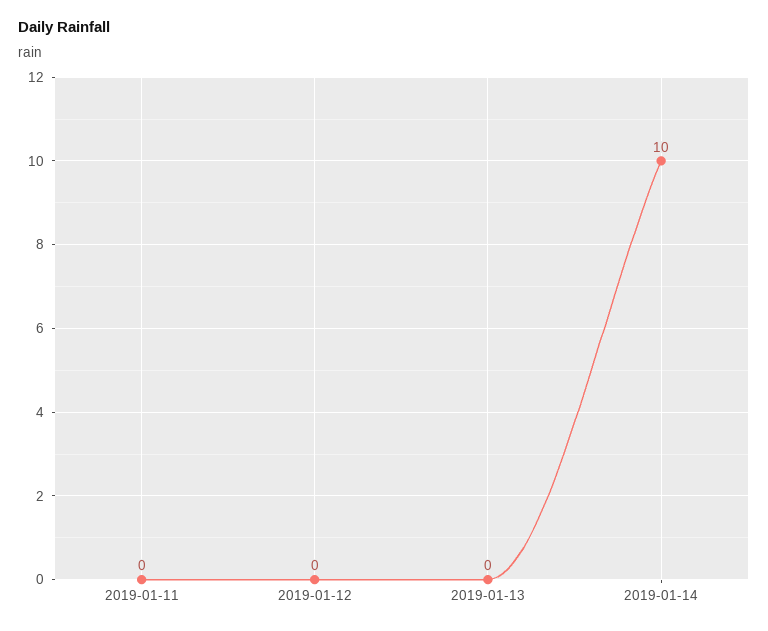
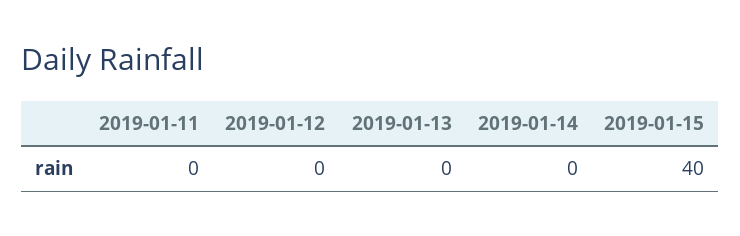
2019-01-14: 10 -> 0
2019-01-15: none -> 40

